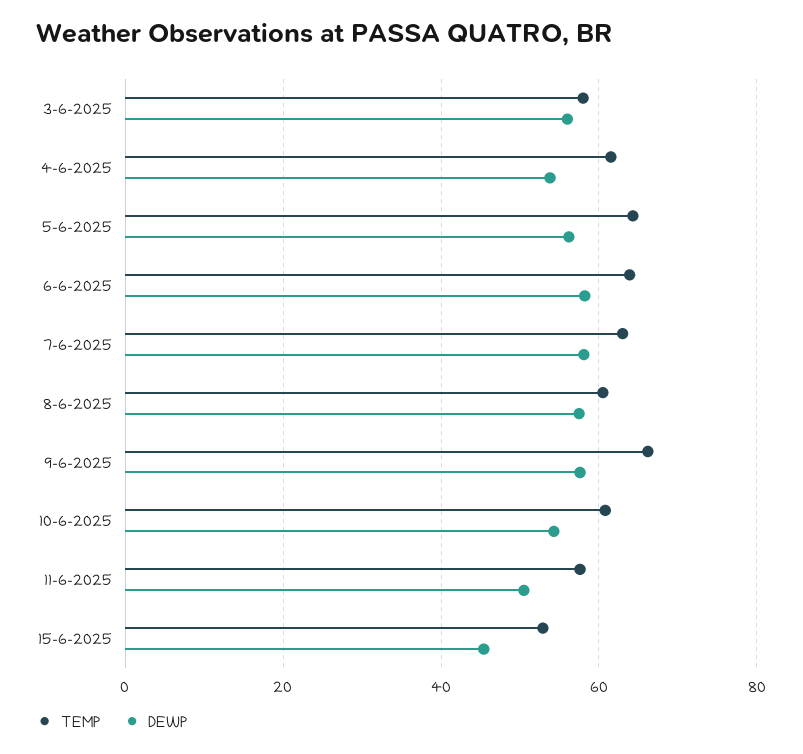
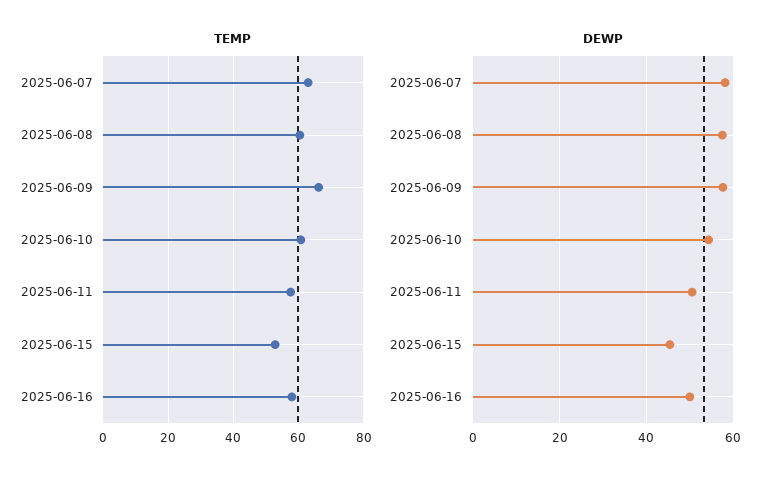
TEMP, 3-6-2025: 58 -> none
DEWP, 3-6-2025: 56 -> none
TEMP, 4-6-2025: 62 -> none
DEWP, 4-6-2025: 54 -> none
TEMP, 5-6-2025: 64 -> none
DEWP, 5-6-2025: 56 -> none
TEMP, 6-6-2025: 64 -> none
DEWP, 6-6-2025: 58 -> none
TEMP, 2025-06-16: none -> 58
DEWP, 2025-06-16: none -> 50

